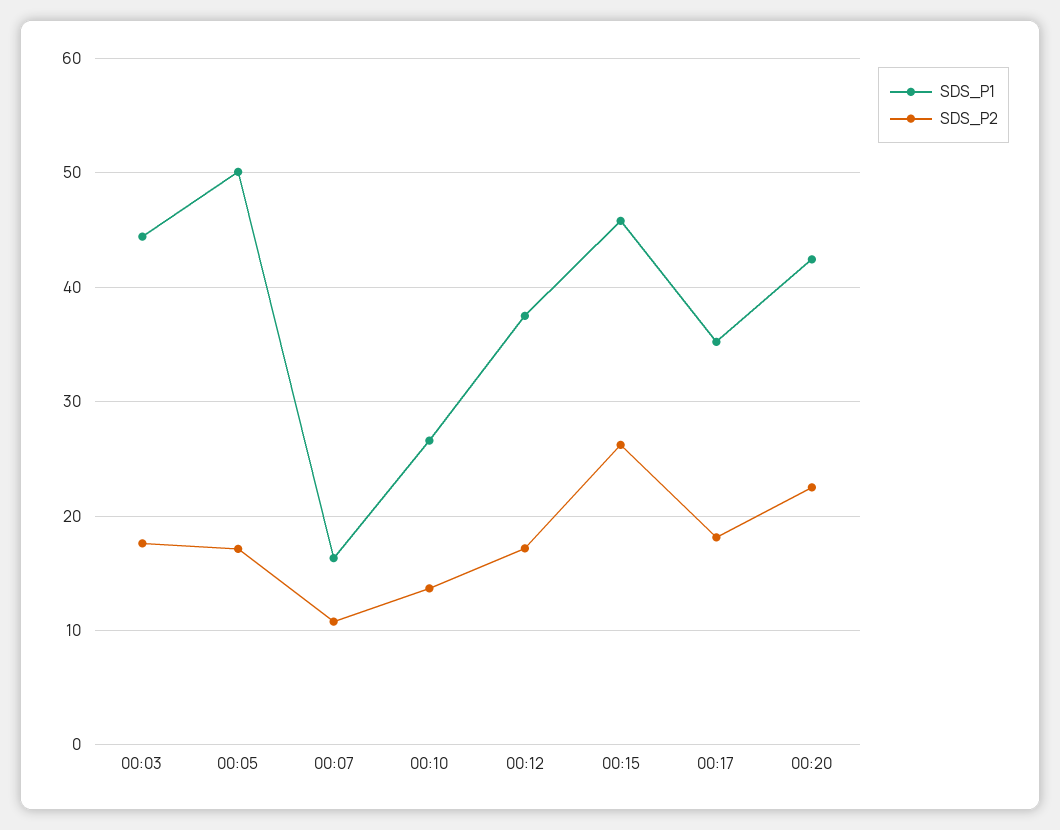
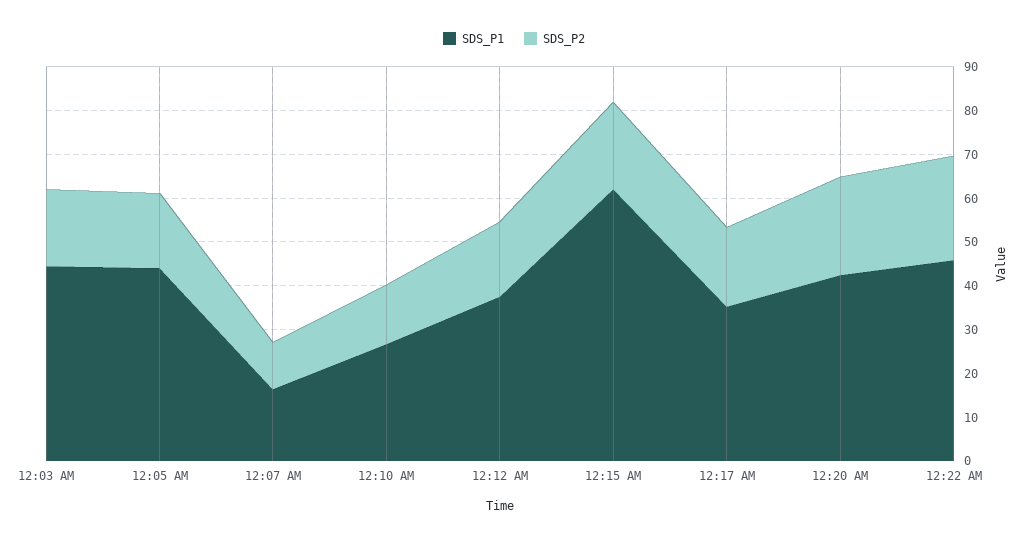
SDS_P1, 00:05: 50 -> 44
SDS_P1, 00:15: 46 -> 62
SDS_P2, 00:15: 26 -> 20
SDS_P1, 12:22 AM: none -> 46
SDS_P2, 12:22 AM: none -> 24

